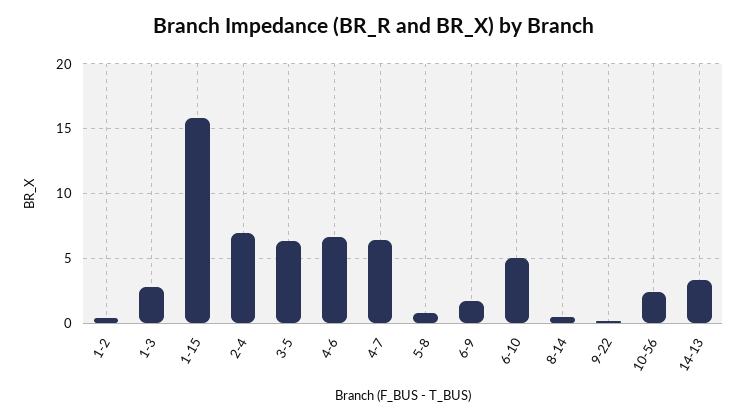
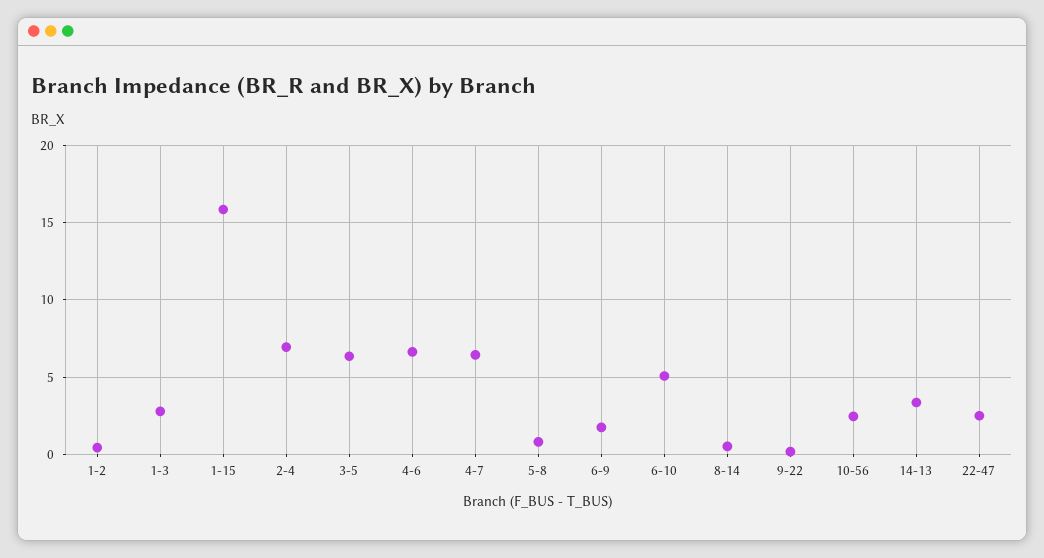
22-47: none -> 2.5

